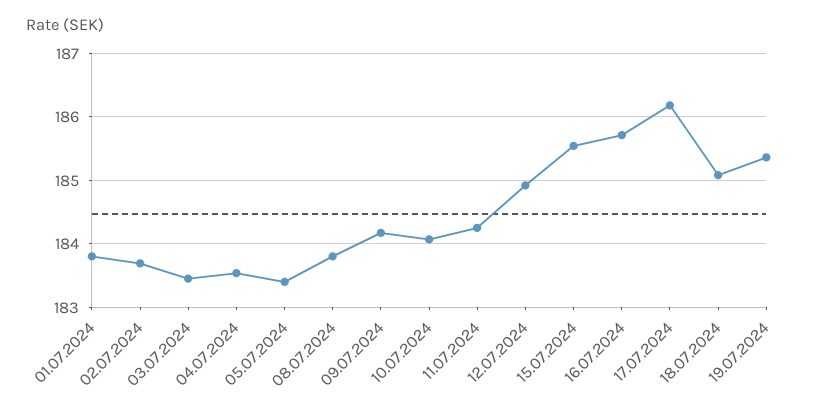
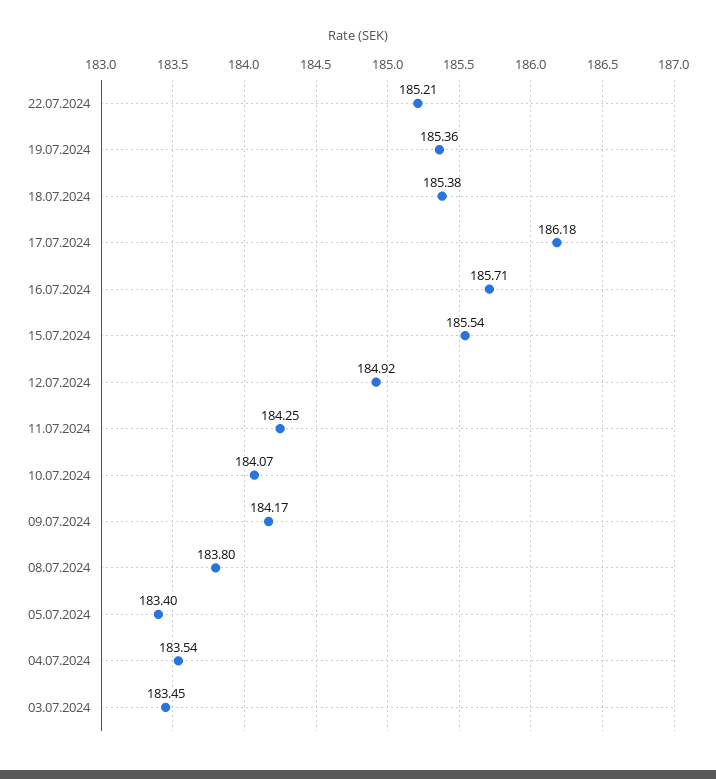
01.07.2024: 183.8 -> none
02.07.2024: 183.7 -> none
18.07.2024: 185.1 -> 185.38
22.07.2024: none -> 185.21

